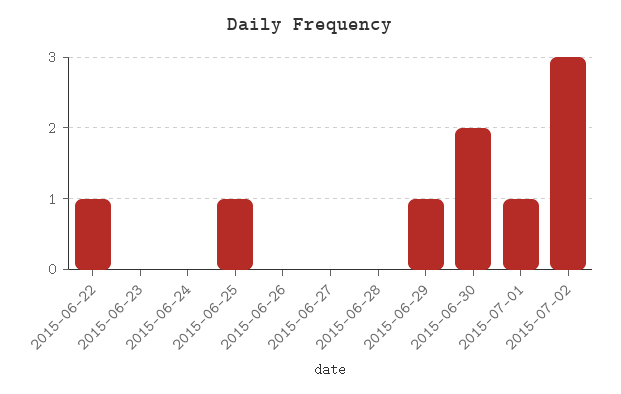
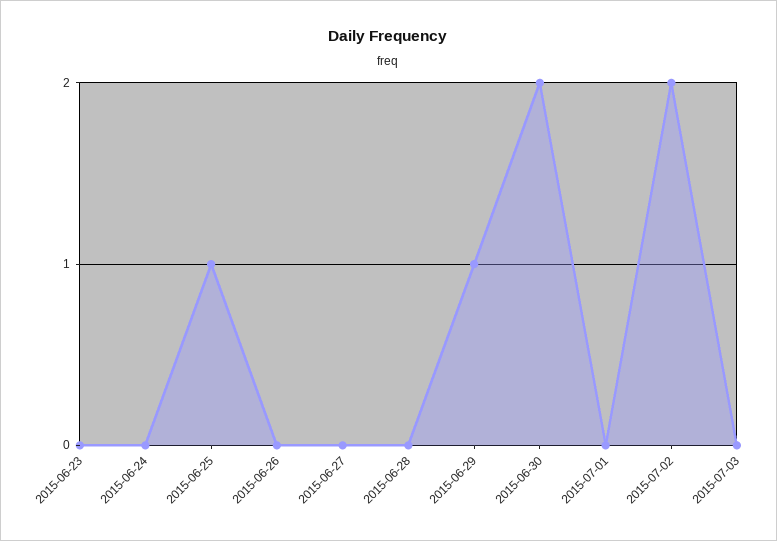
2015-06-22: 1 -> none
2015-07-01: 1 -> 0
2015-07-02: 3 -> 2
2015-07-03: none -> 0

